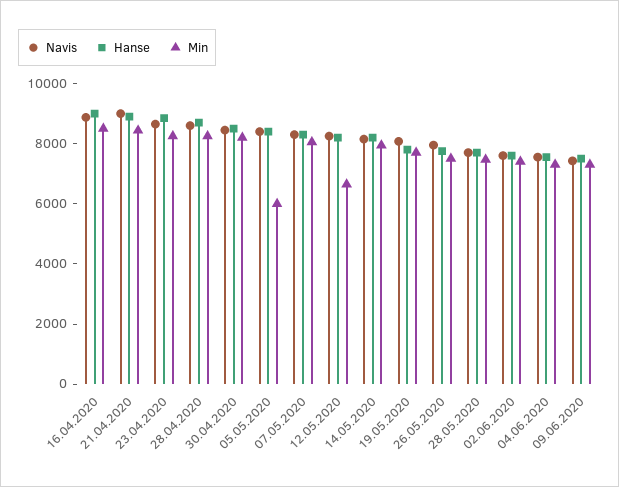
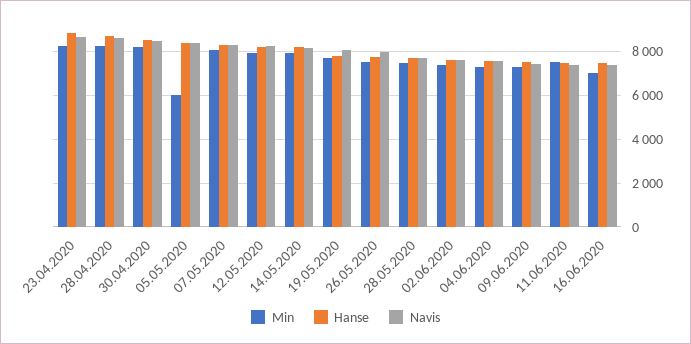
Navis, 16.04.2020: 9000 -> none
Hanse, 16.04.2020: 9000 -> none
Min, 16.04.2020: 8500 -> none
Navis, 21.04.2020: 9000 -> none
Hanse, 21.04.2020: 9000 -> none
Min, 21.04.2020: 8500 -> none
Min, 12.05.2020: 6500 -> 8000
Min, 11.06.2020: none -> 7500
Hanse, 11.06.2020: none -> 7500
Navis, 11.06.2020: none -> 7500
Min, 16.06.2020: none -> 7000
Hanse, 16.06.2020: none -> 7500
Navis, 16.06.2020: none -> 7500

